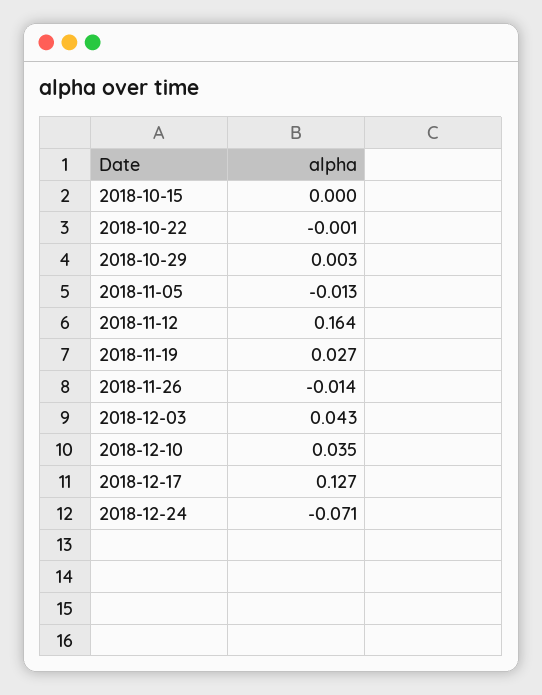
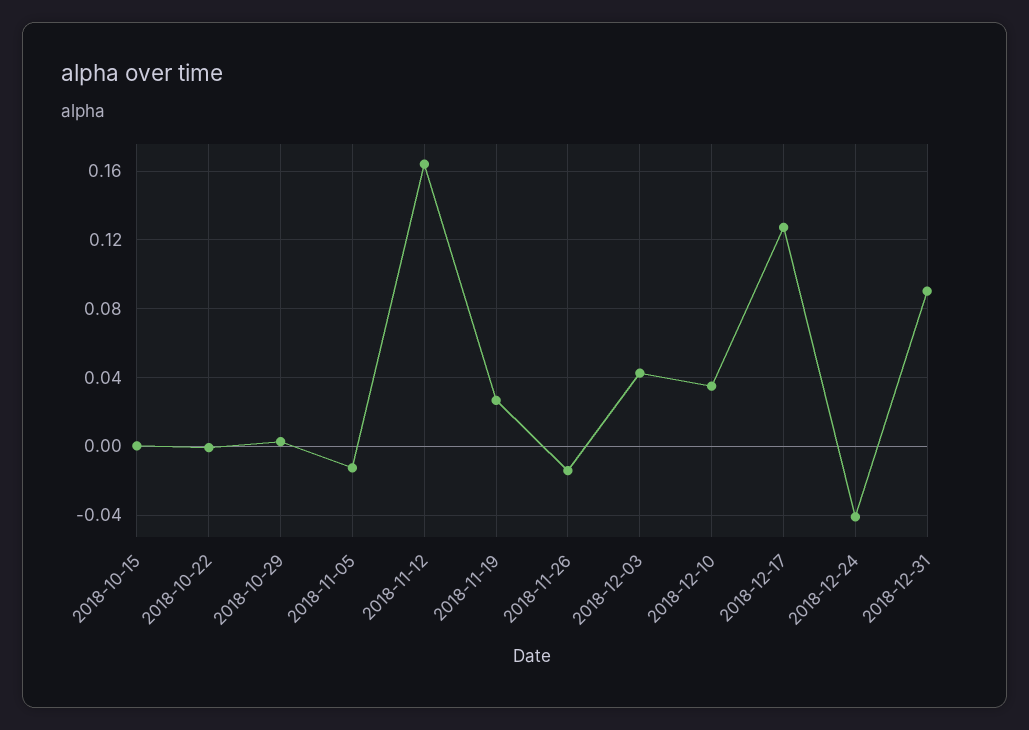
2018-12-24: -0.071 -> -0.04
2018-12-31: none -> 0.09

